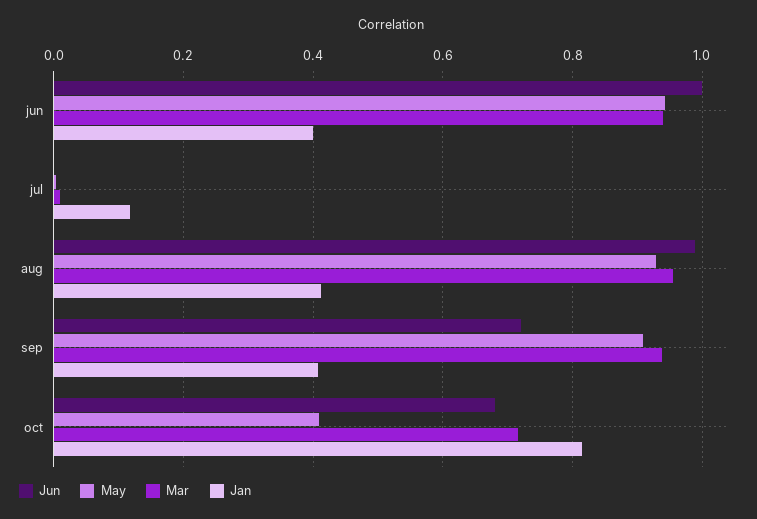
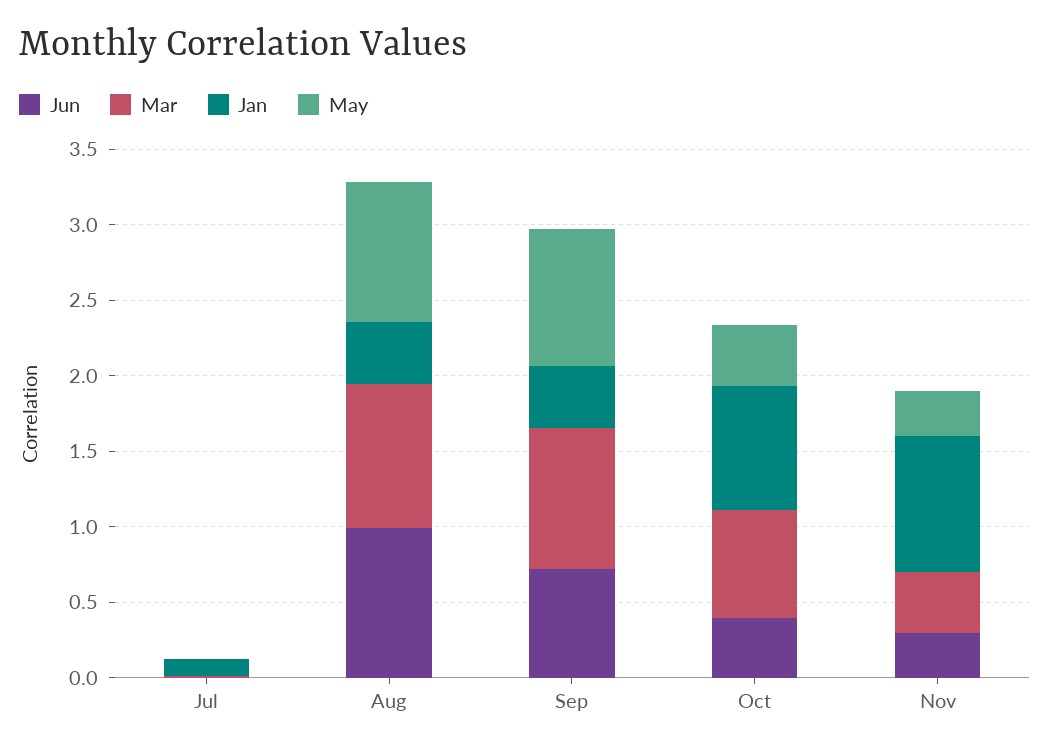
Jun, jun: 1 -> none
May, jun: 0.94 -> none
Mar, jun: 0.94 -> none
Jan, jun: 0.4 -> none
Jun, oct: 0.68 -> 0.4
Jun, Nov: none -> 0.3
Mar, Nov: none -> 0.4
Jan, Nov: none -> 0.9
May, Nov: none -> 0.3

